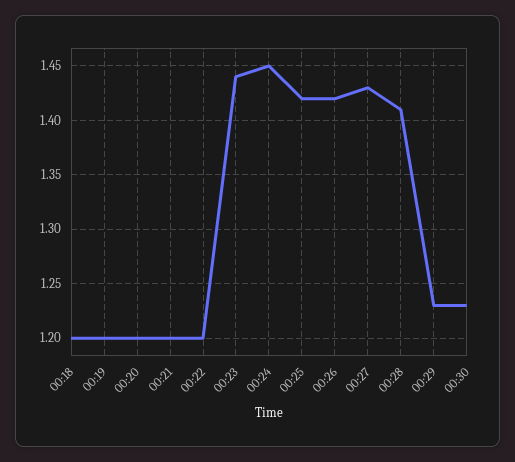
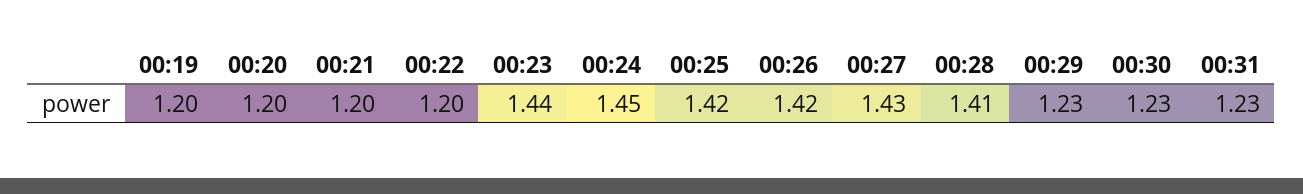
00:18: 1.2 -> none
00:31: none -> 1.23

